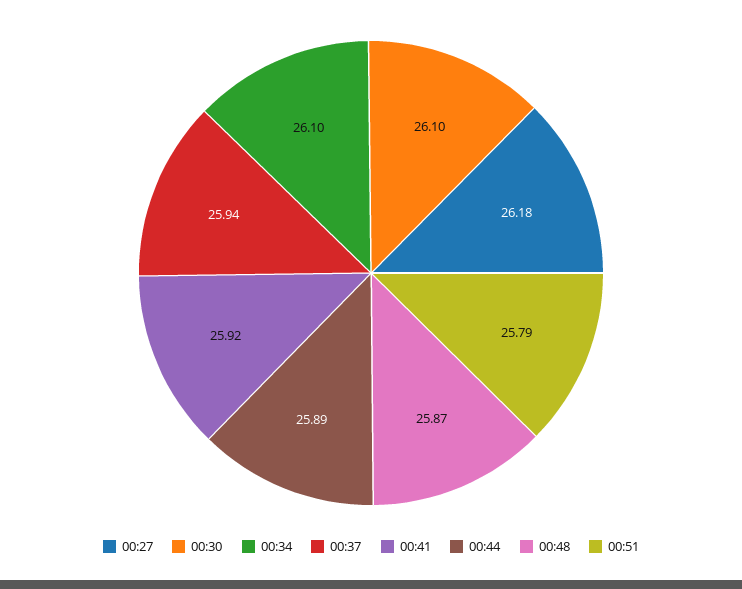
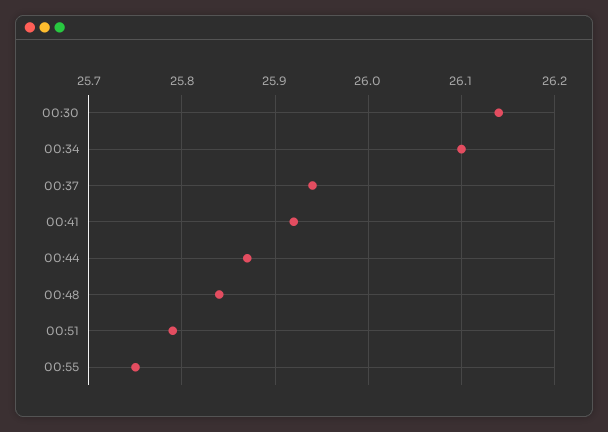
00:27: 26.18 -> none
00:30: 26.1 -> 26.14
00:44: 25.89 -> 25.87
00:48: 25.87 -> 25.84
00:55: none -> 25.75

